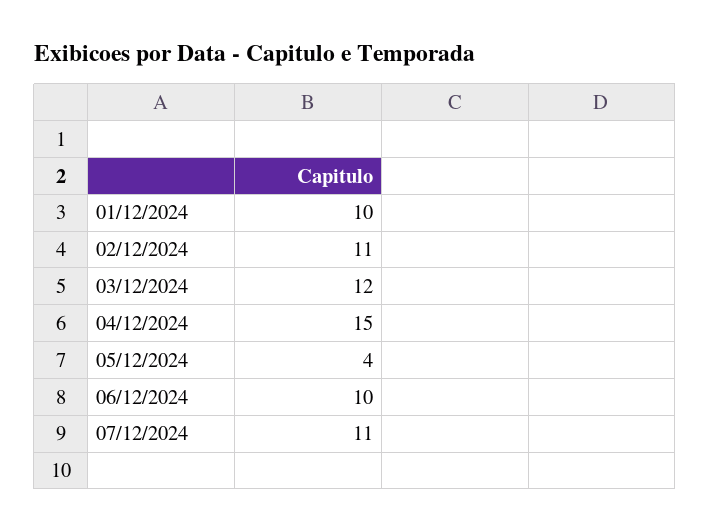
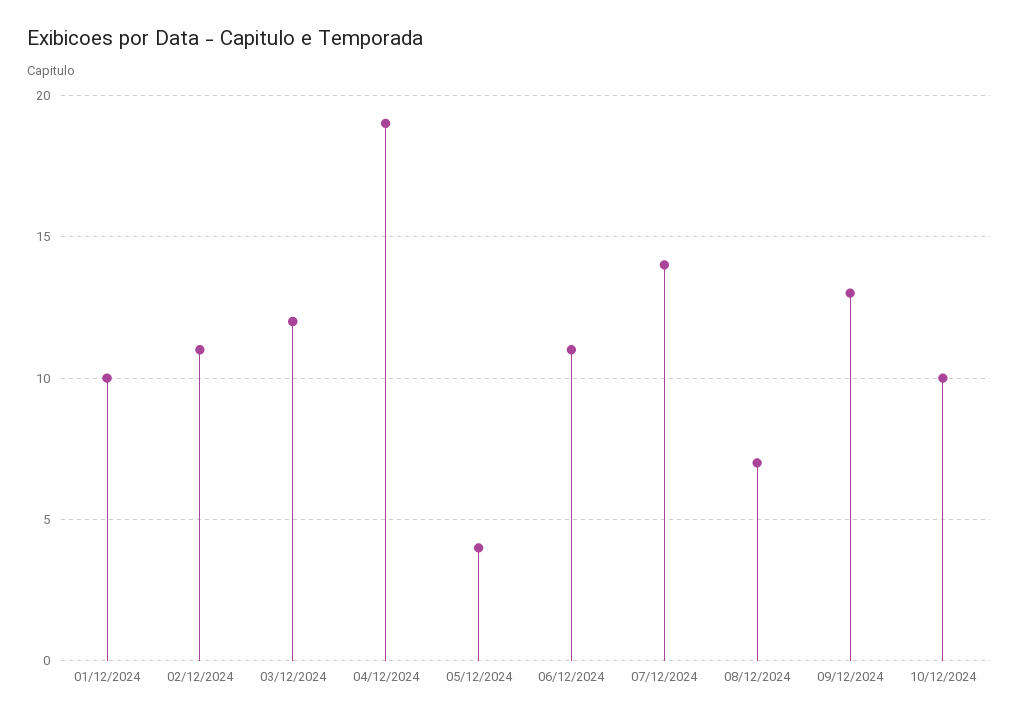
04/12/2024: 15 -> 19
06/12/2024: 10 -> 11
07/12/2024: 11 -> 14
08/12/2024: none -> 7
09/12/2024: none -> 13
10/12/2024: none -> 10

